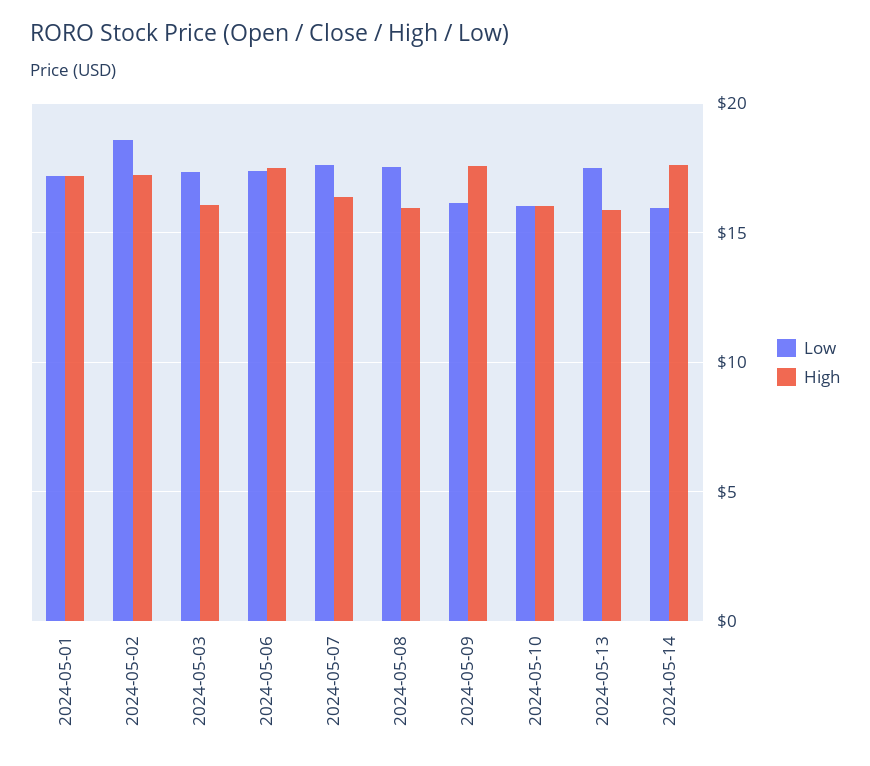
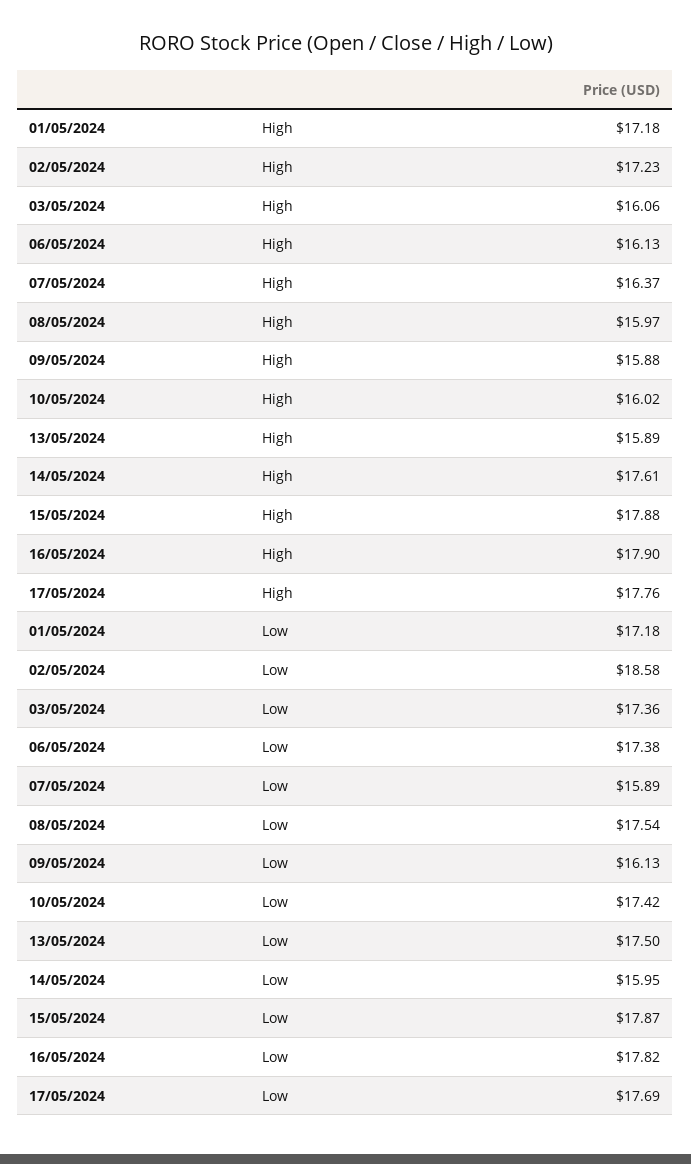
High, 2024-05-06: 17.5 -> 16.13
Low, 2024-05-07: 17.5 -> 15.89
High, 2024-05-09: 17.5 -> 15.88
Low, 2024-05-10: 16 -> 17.42
High, 15/05/2024: none -> 17.88
High, 16/05/2024: none -> 17.9
High, 17/05/2024: none -> 17.76
Low, 15/05/2024: none -> 17.87
Low, 16/05/2024: none -> 17.82
Low, 17/05/2024: none -> 17.69

